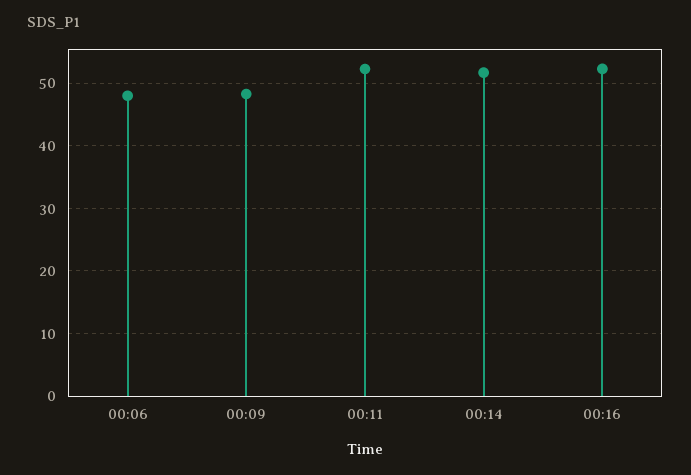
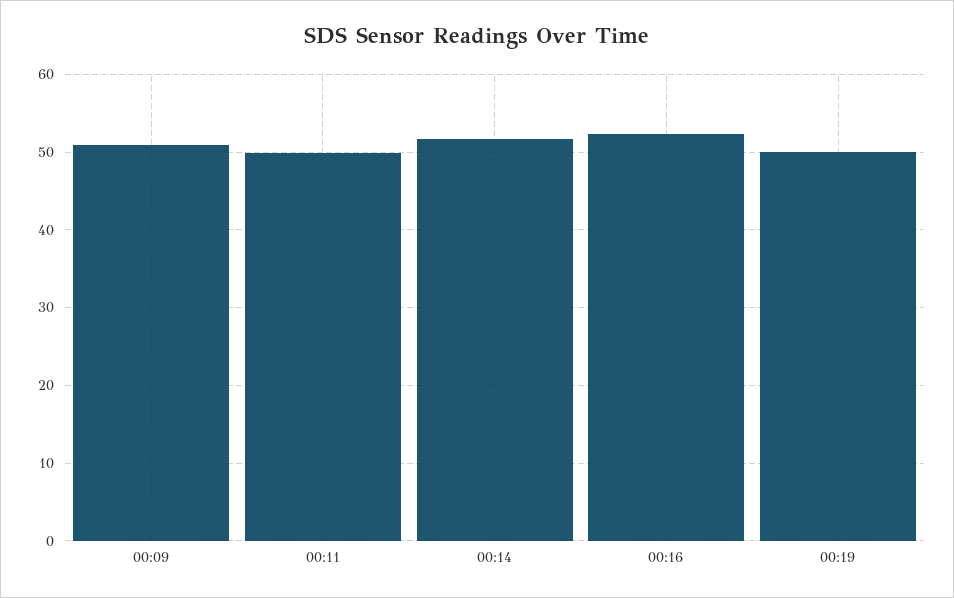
00:06: 48 -> none
00:09: 48 -> 51
00:11: 52 -> 50
00:19: none -> 50

